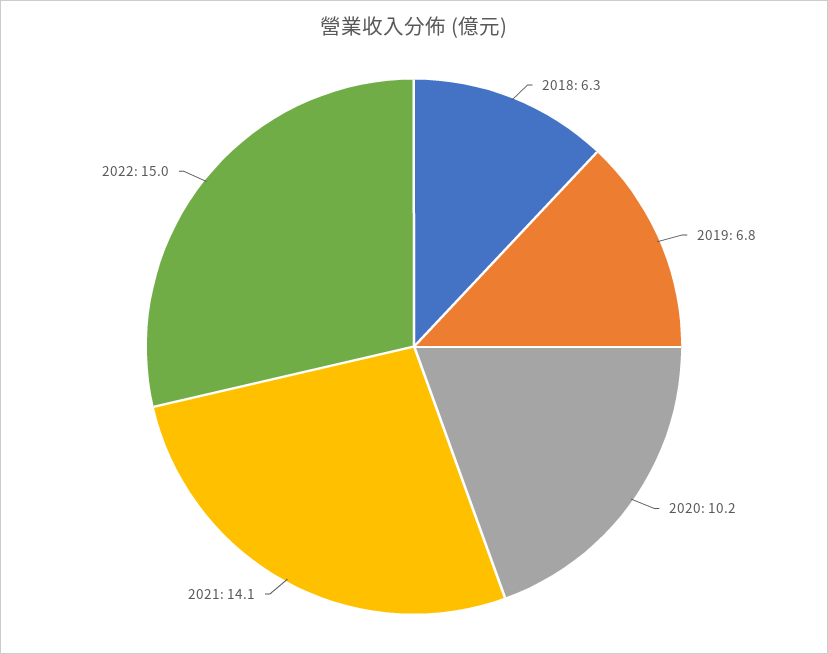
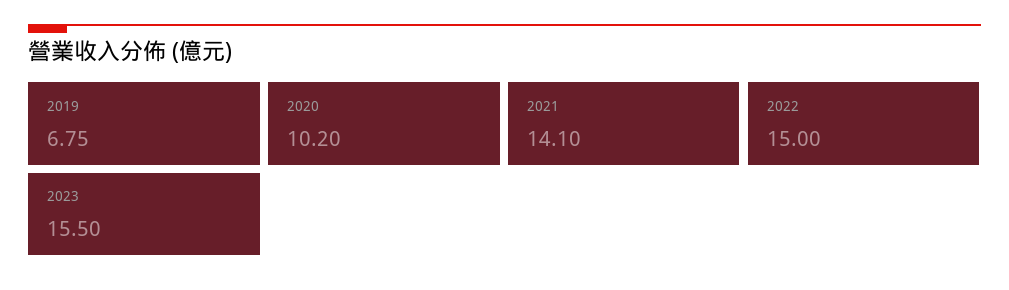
2018: 6.3 -> none
2023: none -> 15.5

